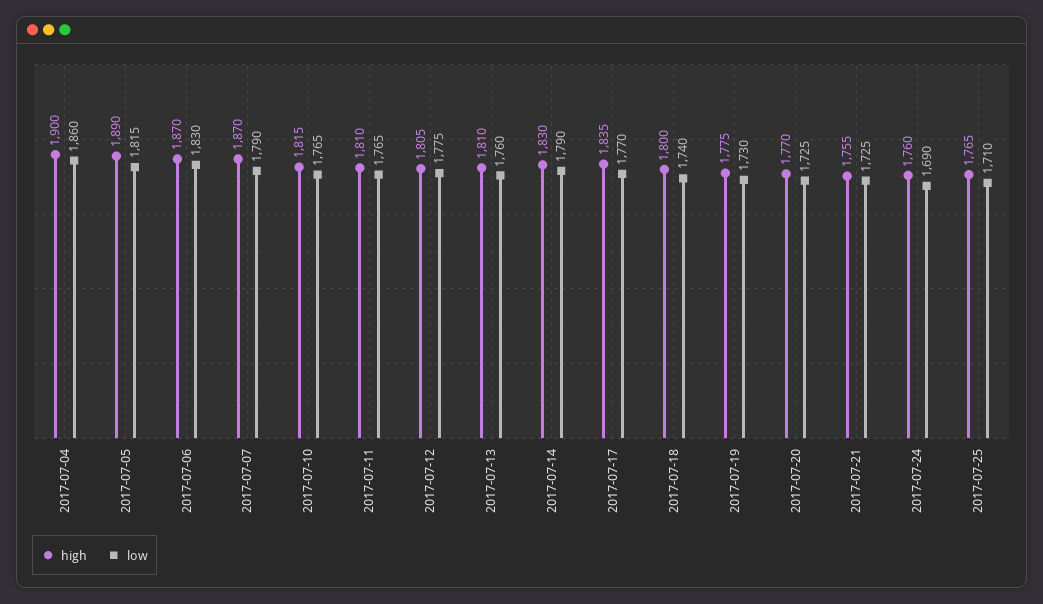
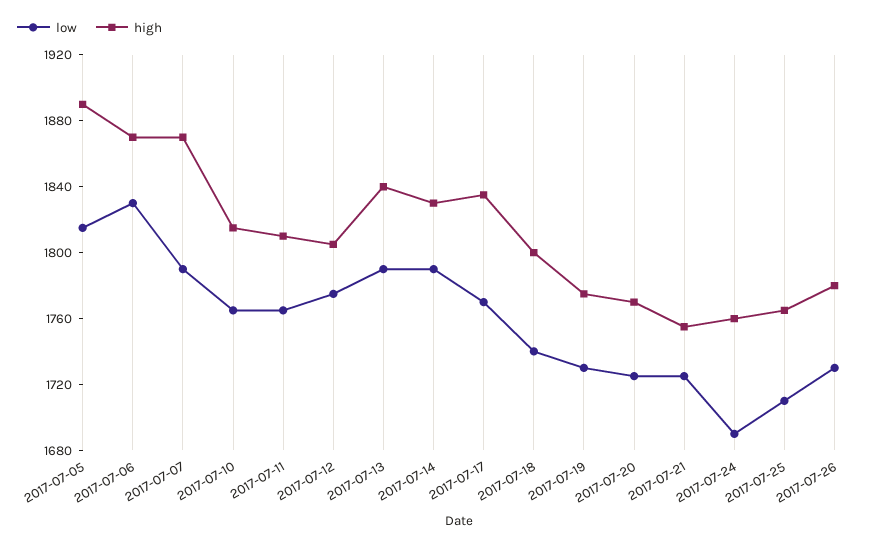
high, 2017-07-04: 1900 -> none
low, 2017-07-04: 1860 -> none
high, 2017-07-13: 1810 -> 1840
low, 2017-07-13: 1760 -> 1790
low, 2017-07-26: none -> 1730
high, 2017-07-26: none -> 1780

